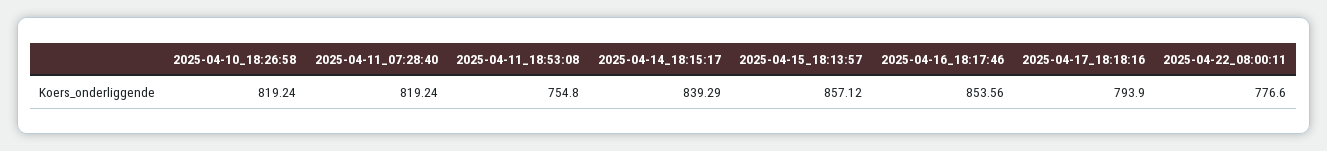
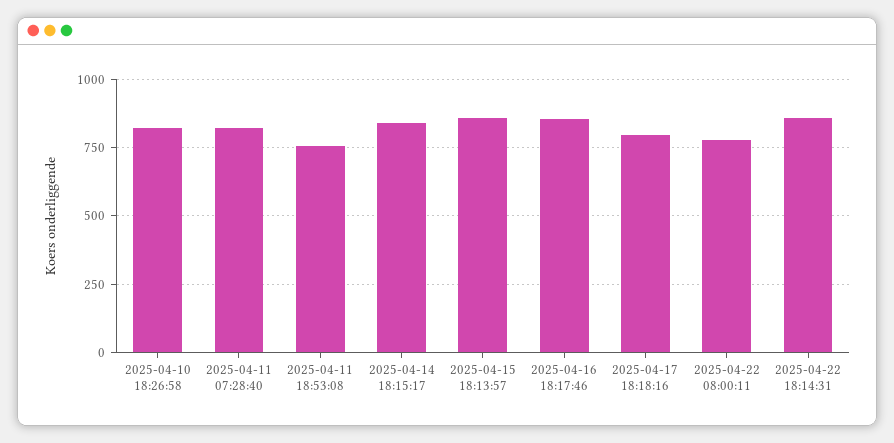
2025-04-22 18:14:31: none -> 850

